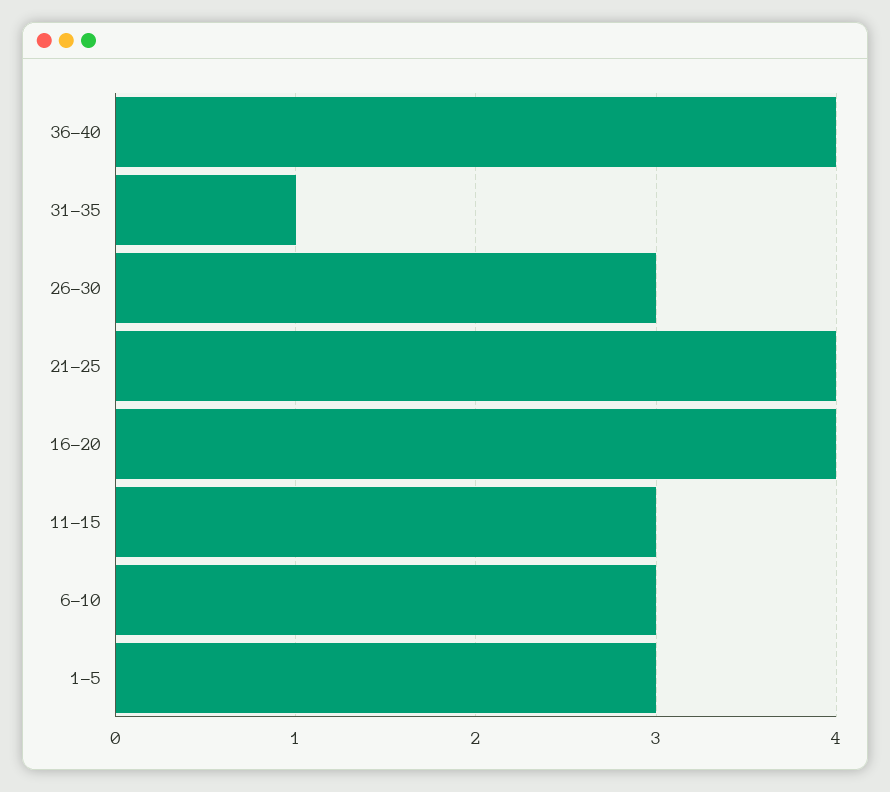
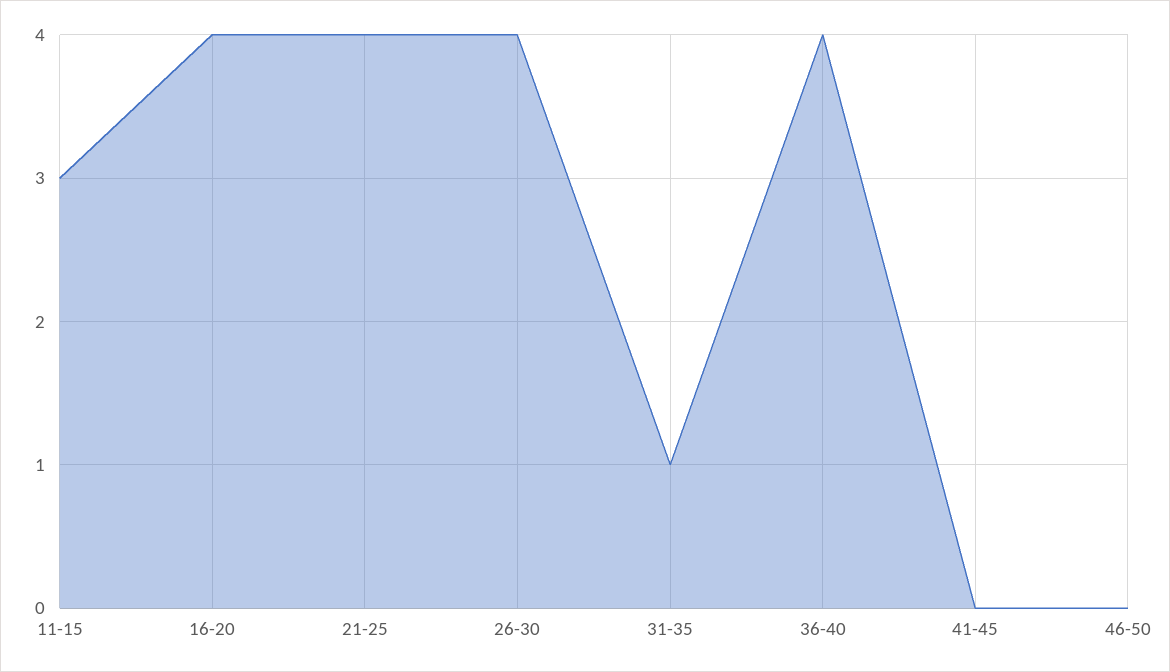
26-30: 3 -> 4
6-10: 3 -> none
1-5: 3 -> none
41-45: none -> 0
46-50: none -> 0

